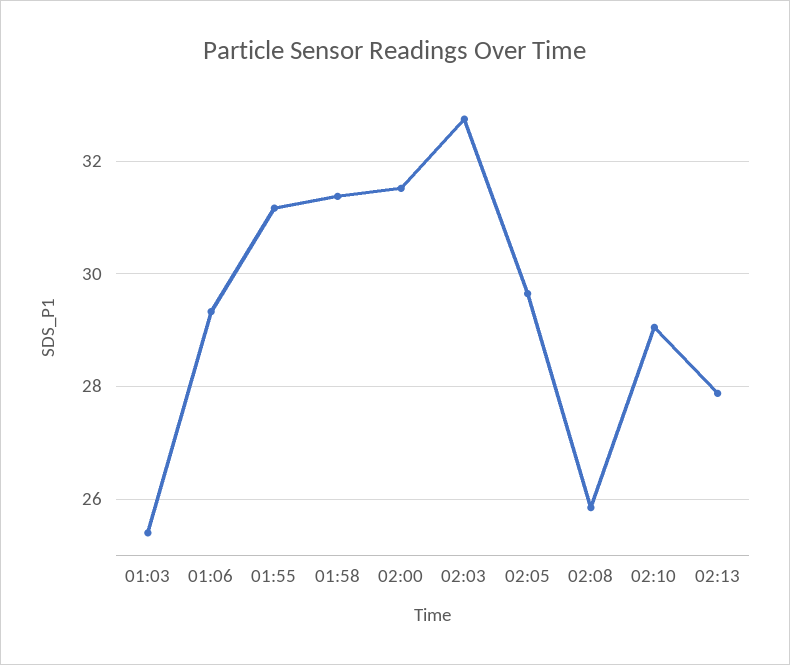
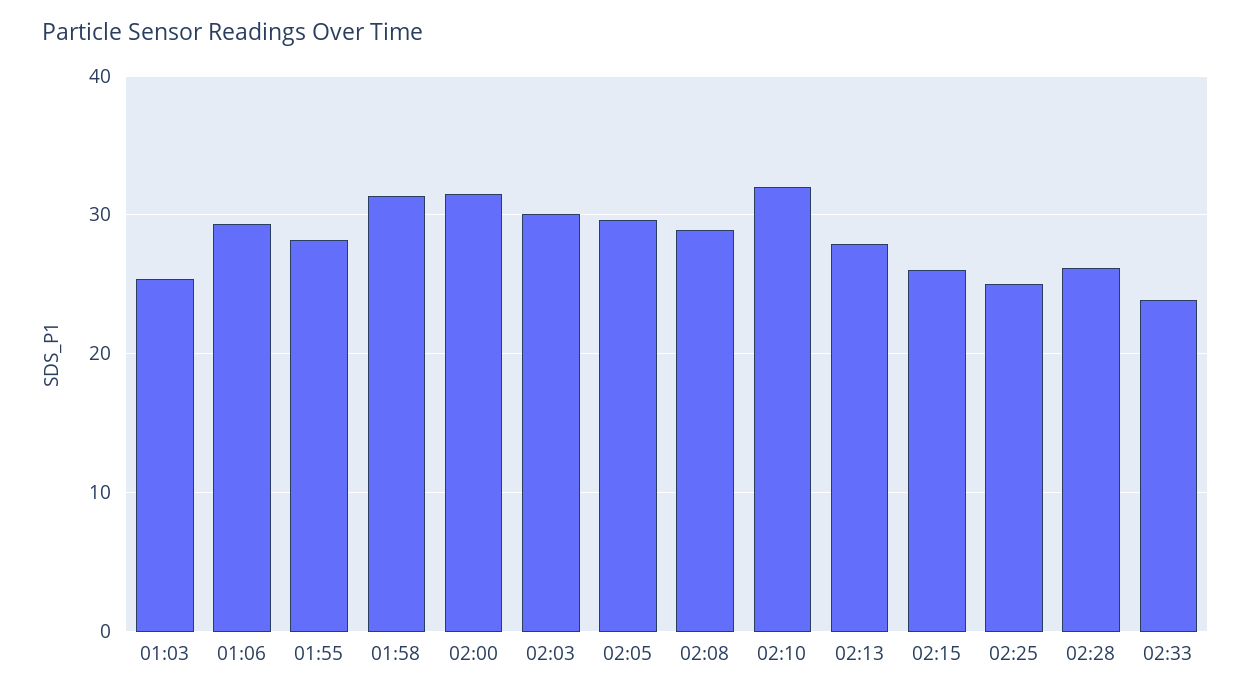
01:55: 31.2 -> 28
02:03: 32.8 -> 30
02:08: 25.8 -> 29
02:10: 29 -> 32
02:15: none -> 26
02:25: none -> 25
02:28: none -> 26
02:33: none -> 24

